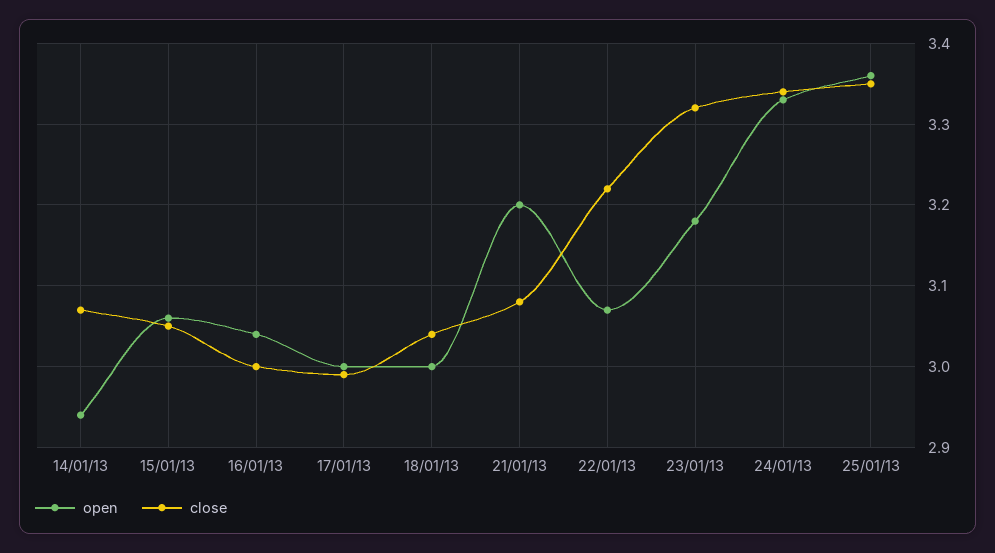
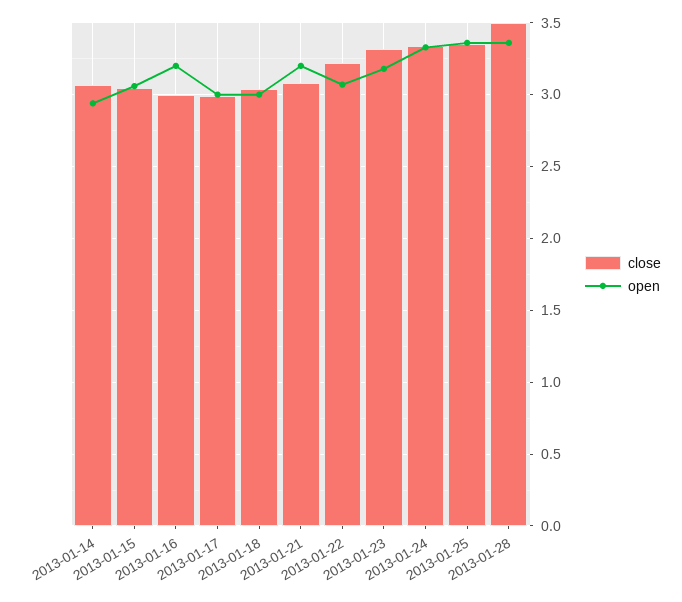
open, 16/01/13: 3.04 -> 3.2
close, 2013-01-28: none -> 3.5
open, 2013-01-28: none -> 3.35

